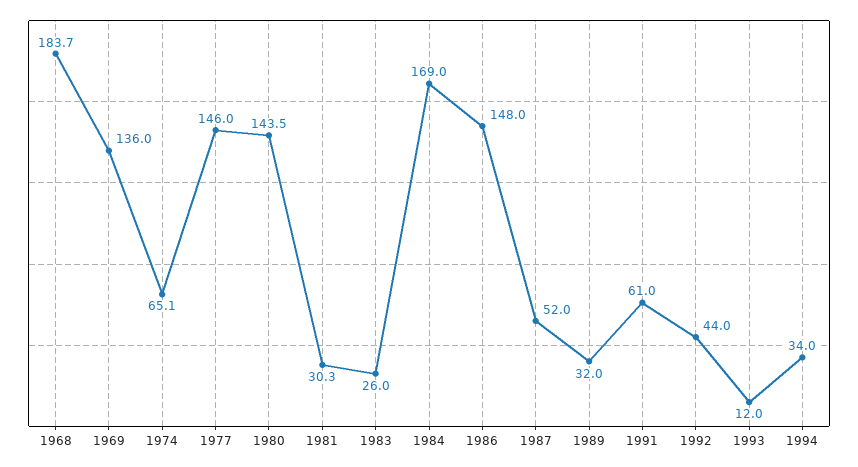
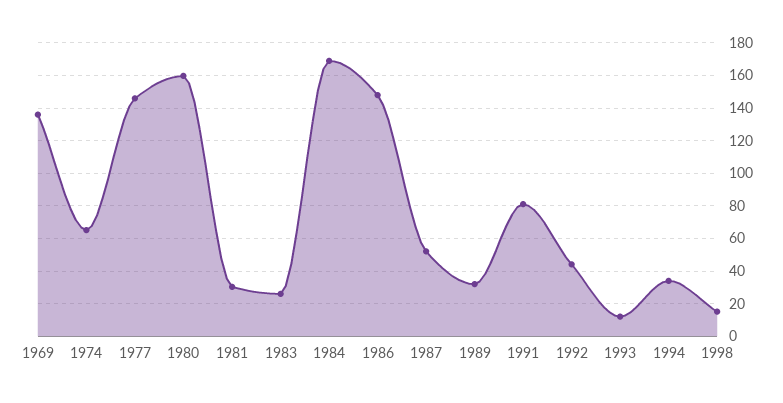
1968: 183.7 -> none
1980: 143.5 -> 160
1991: 61 -> 80
1998: none -> 15

